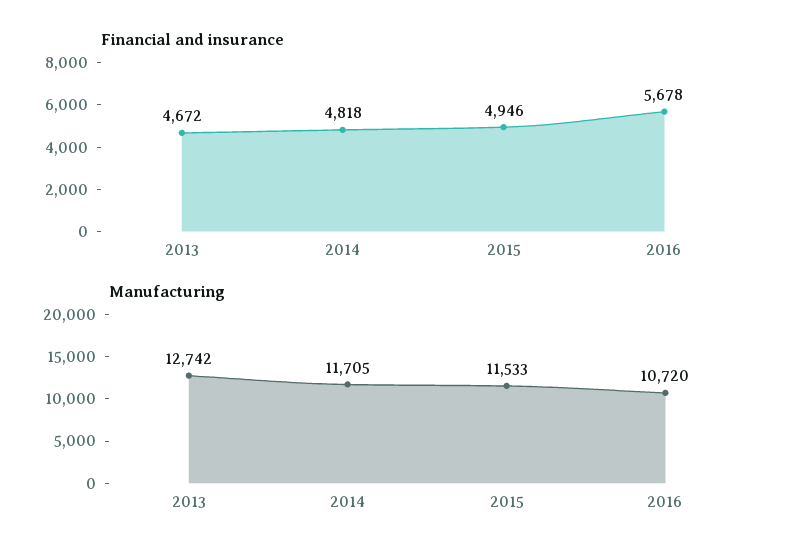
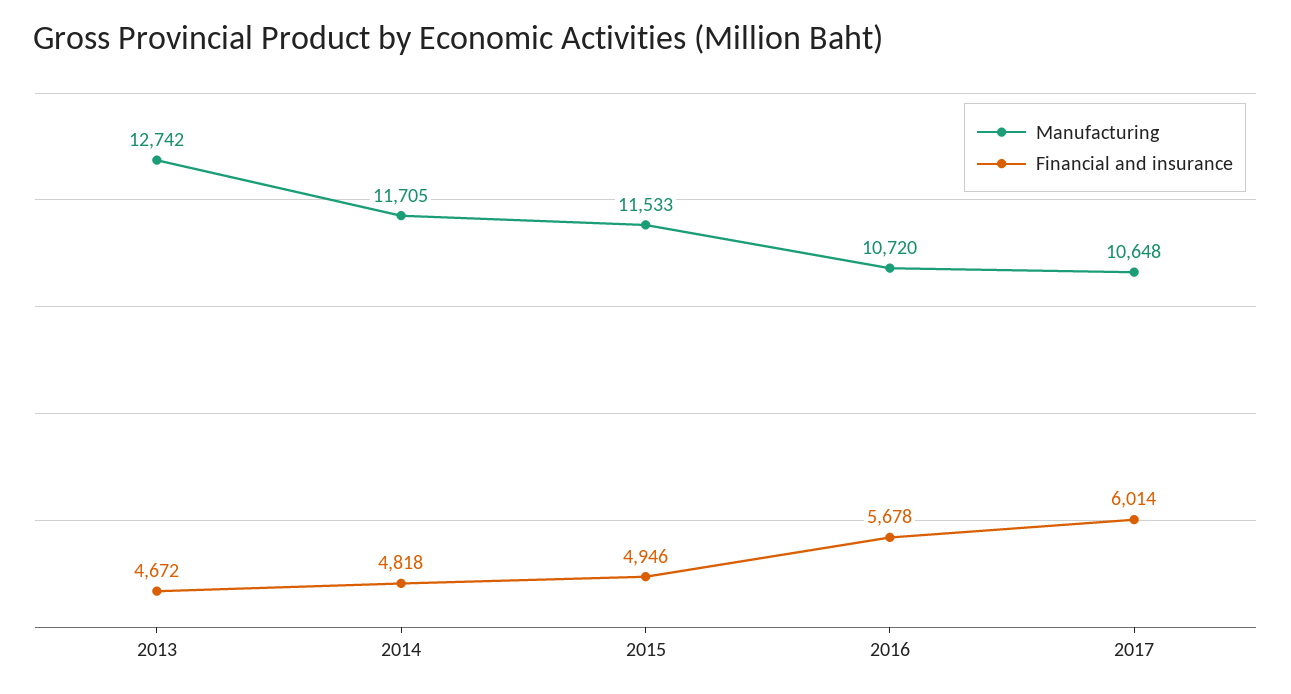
Manufacturing, 2017: none -> 10648
Financial and insurance, 2017: none -> 6014

